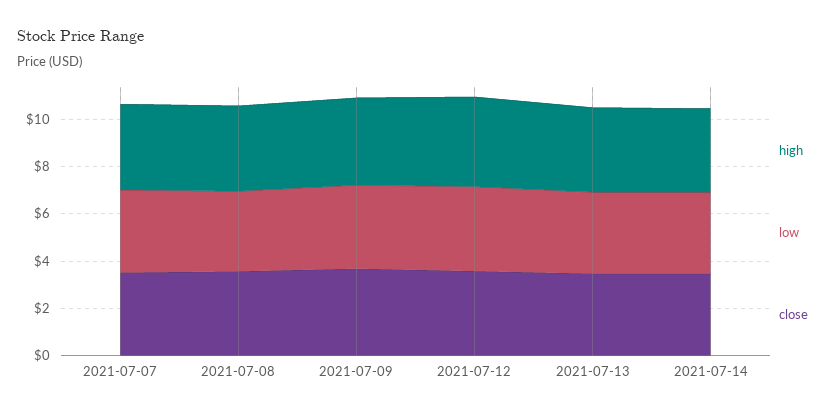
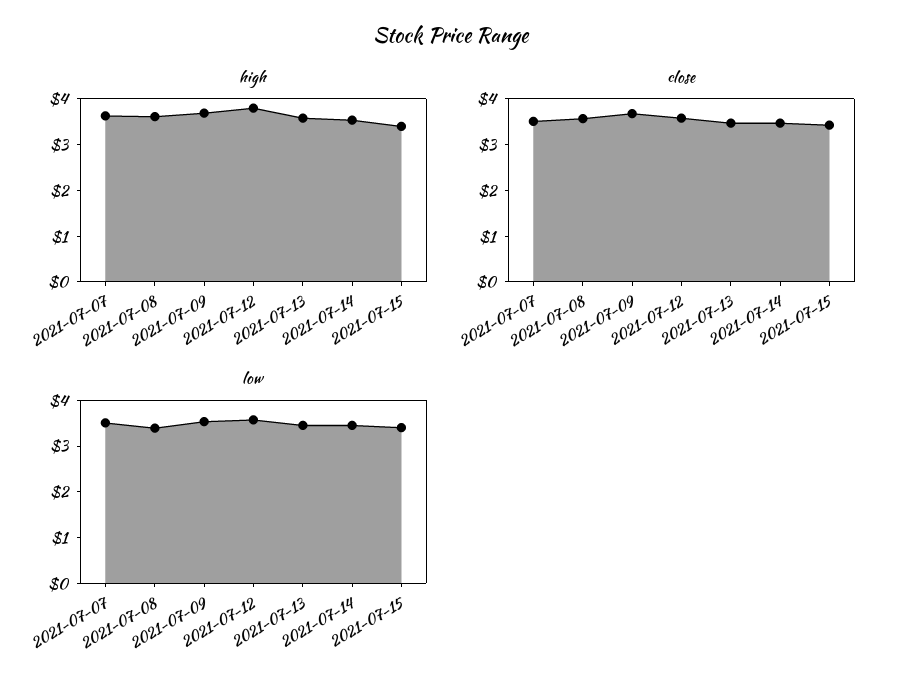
high, 2021-07-15: none -> 3.4
close, 2021-07-15: none -> 3.4
low, 2021-07-15: none -> 3.4

